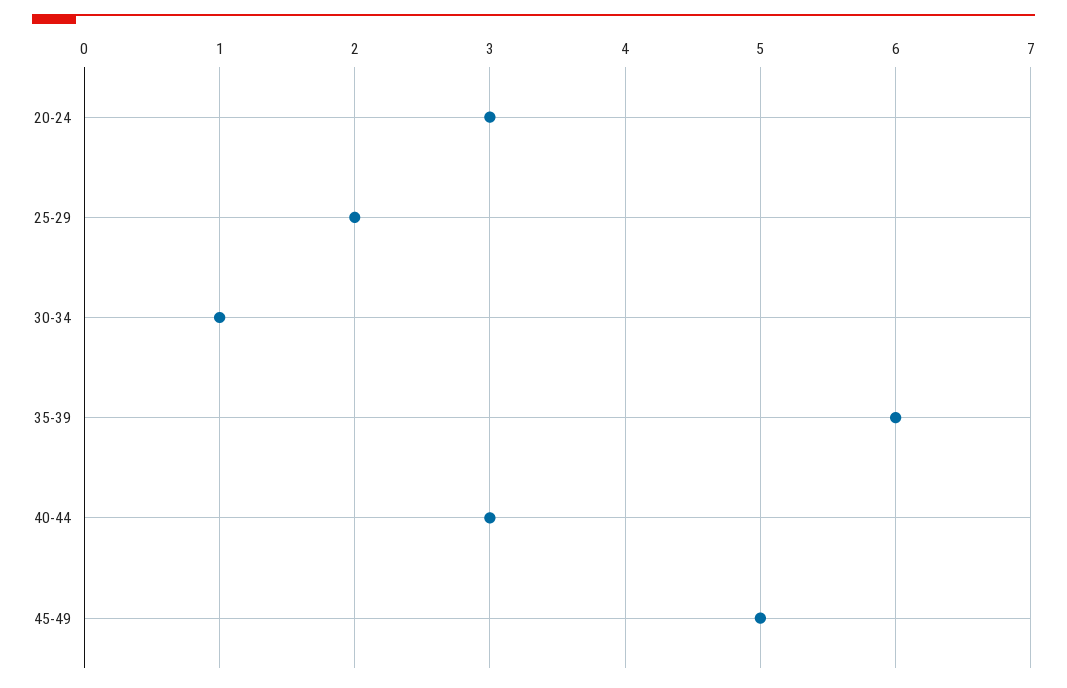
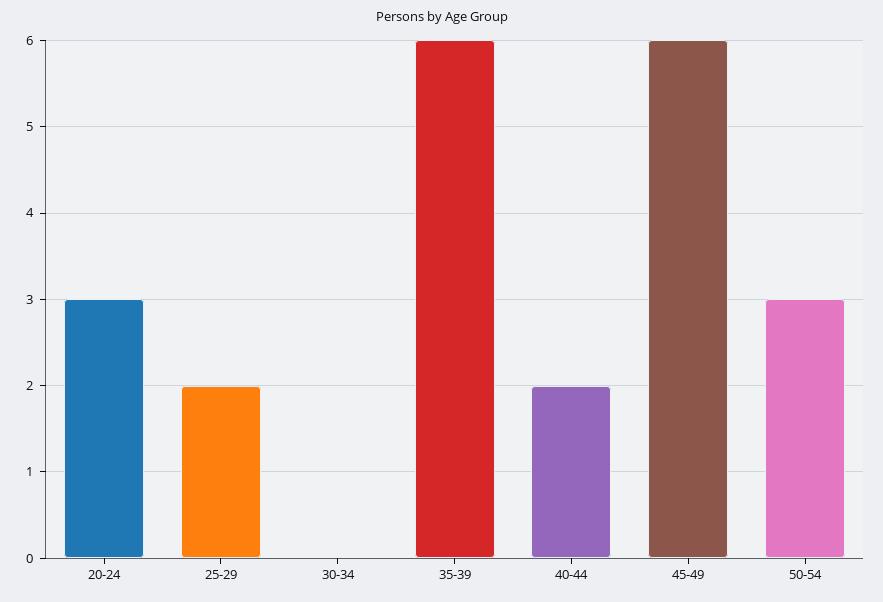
30-34: 1 -> 0
40-44: 3 -> 2
45-49: 5 -> 6
50-54: none -> 3

